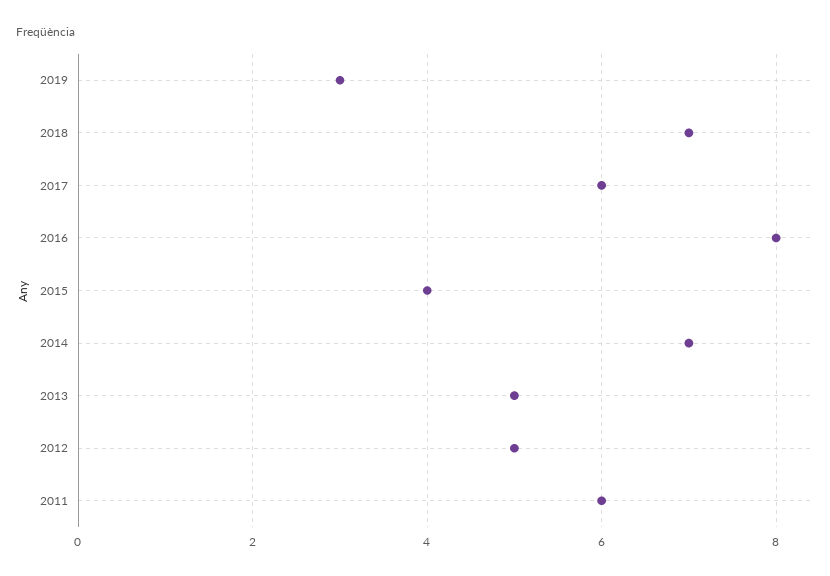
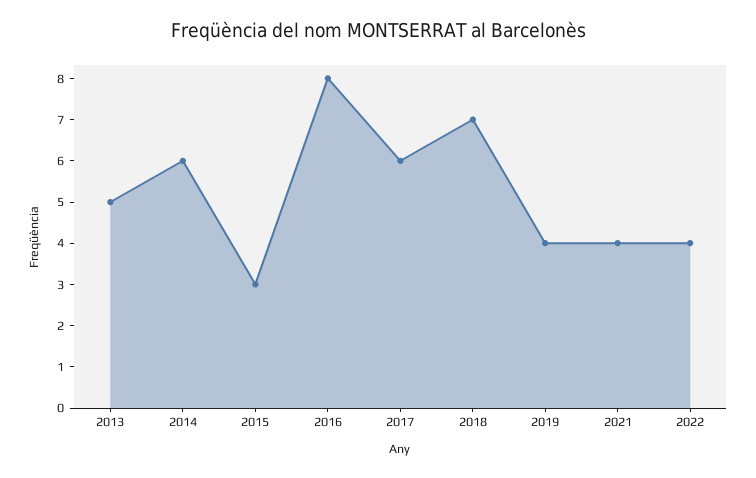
2019: 3 -> 4
2015: 4 -> 3
2014: 7 -> 6
2012: 5 -> none
2011: 6 -> none
2021: none -> 4
2022: none -> 4

